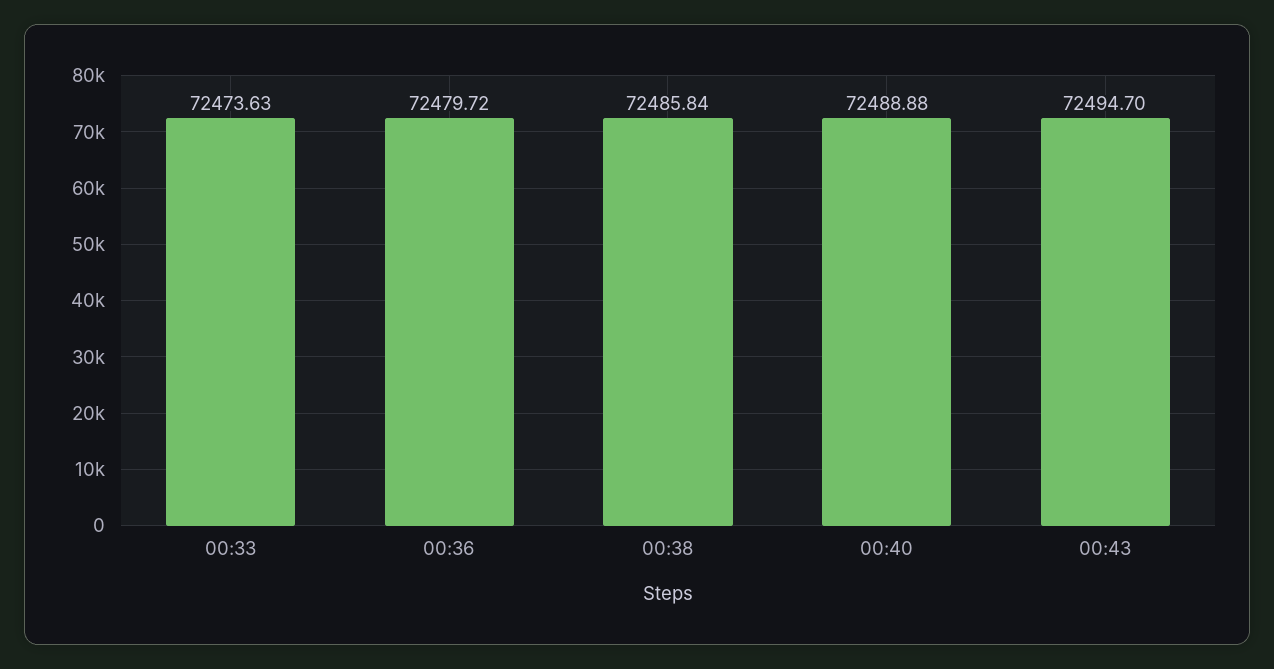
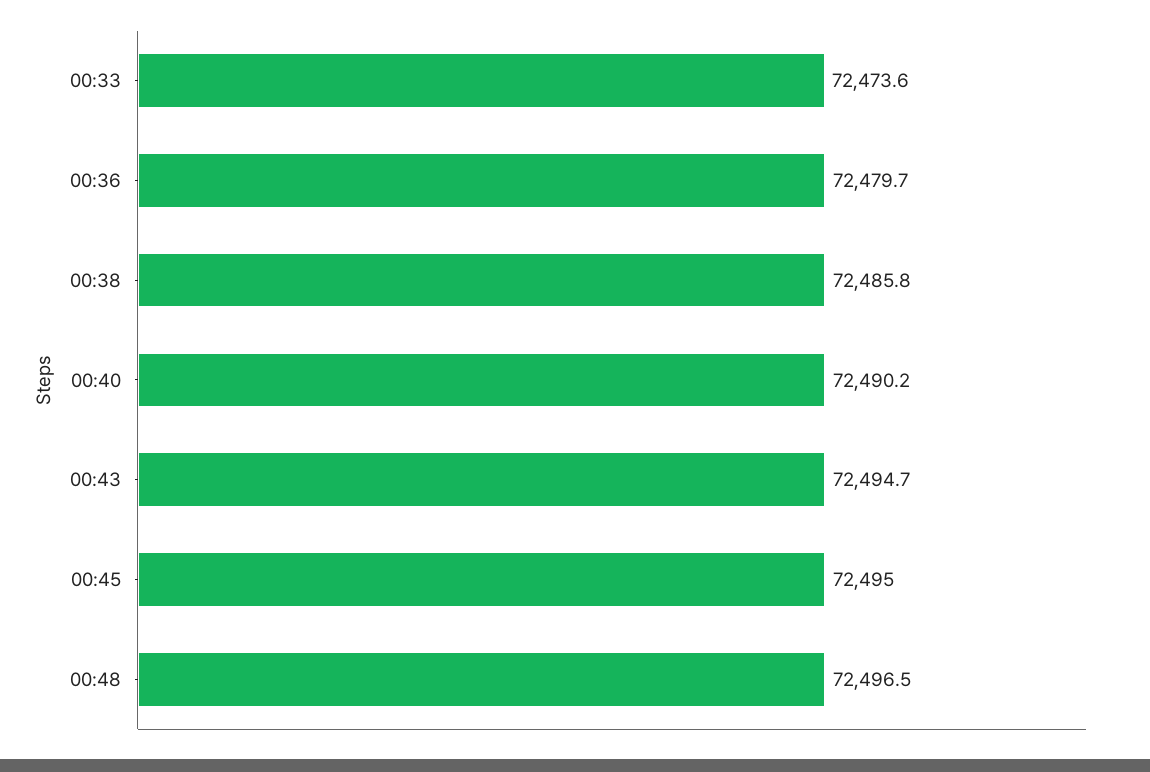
00:40: 72488.88 -> 72490.2
00:45: none -> 72495
00:48: none -> 72496.5

